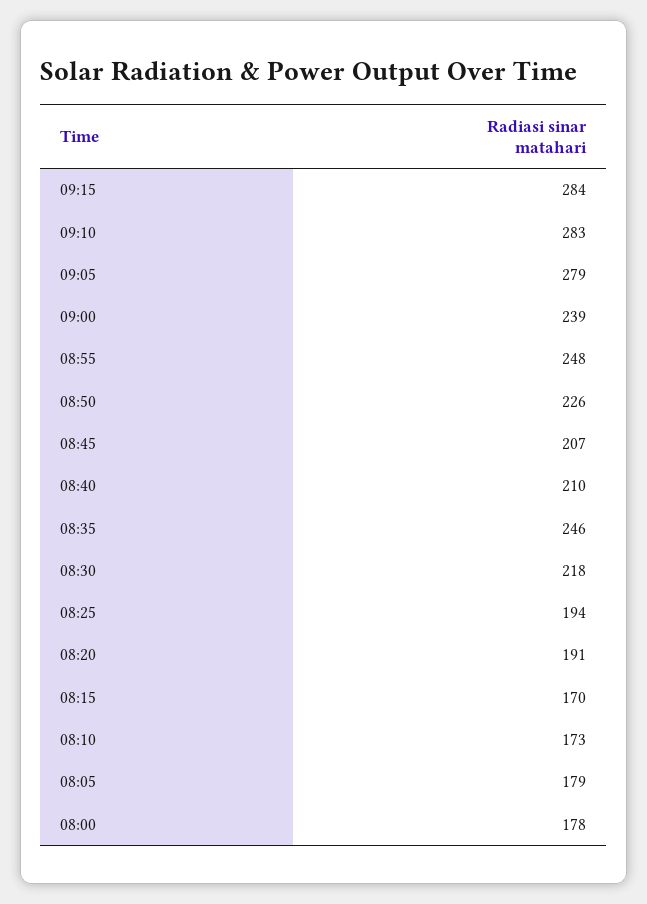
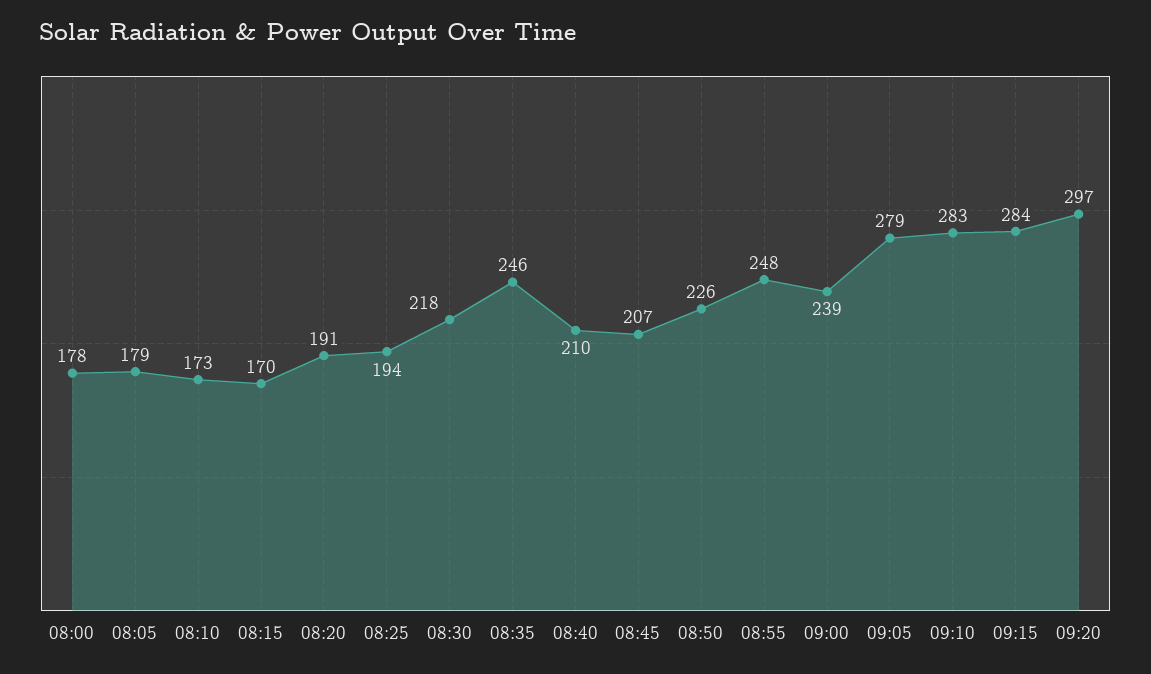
09:20: none -> 297

